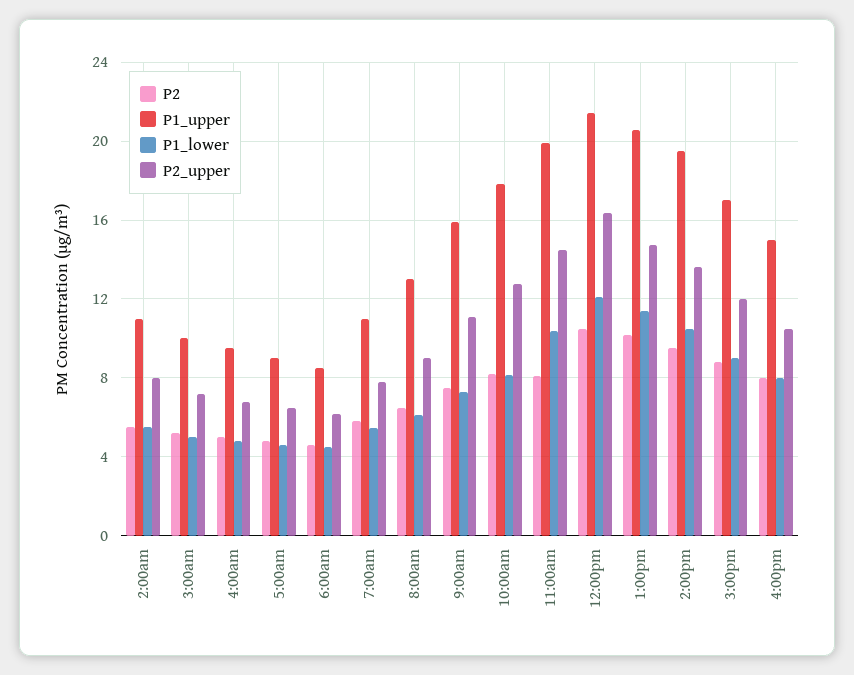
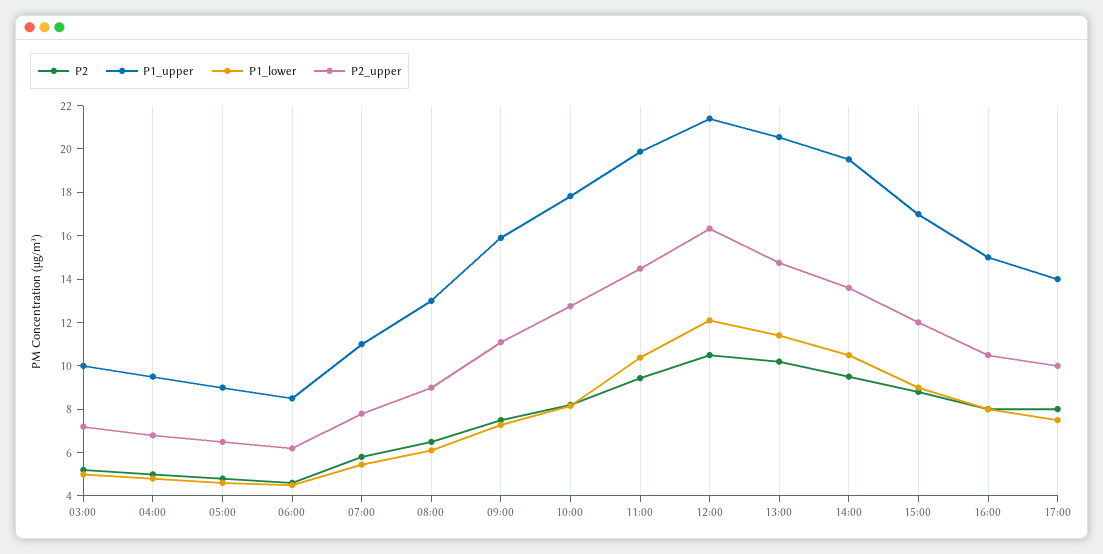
P2, 2:00am: 5.5 -> none
P1_upper, 2:00am: 11 -> none
P1_lower, 2:00am: 5.5 -> none
P2_upper, 2:00am: 8 -> none
P2, 11:00am: 8 -> 9.5
P2, 17:00: none -> 8
P1_upper, 17:00: none -> 14
P1_lower, 17:00: none -> 7.5
P2_upper, 17:00: none -> 10

